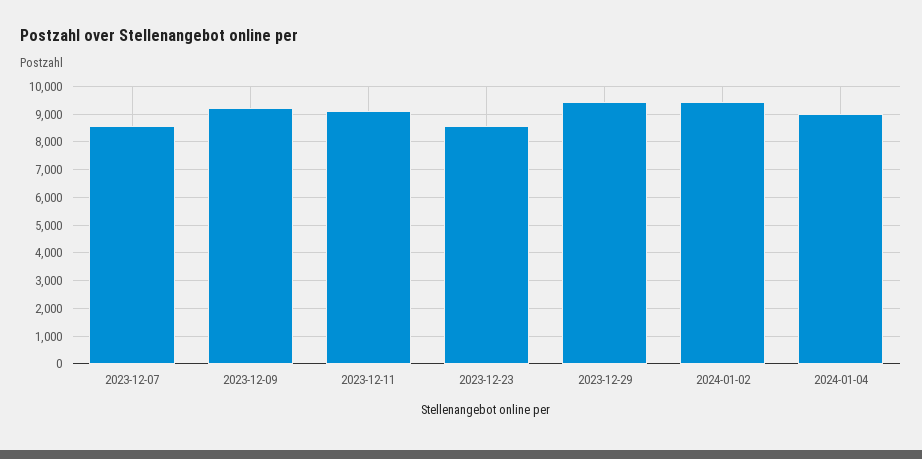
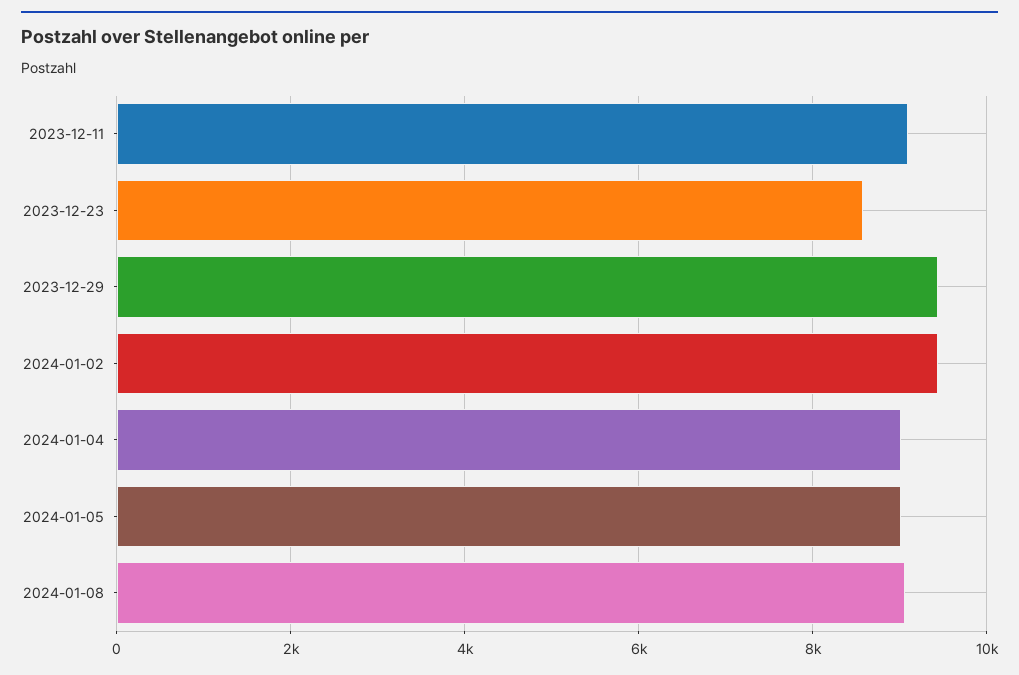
2023-12-07: 8500 -> none
2023-12-09: 9250 -> none
2024-01-05: none -> 9000
2024-01-08: none -> 9000

